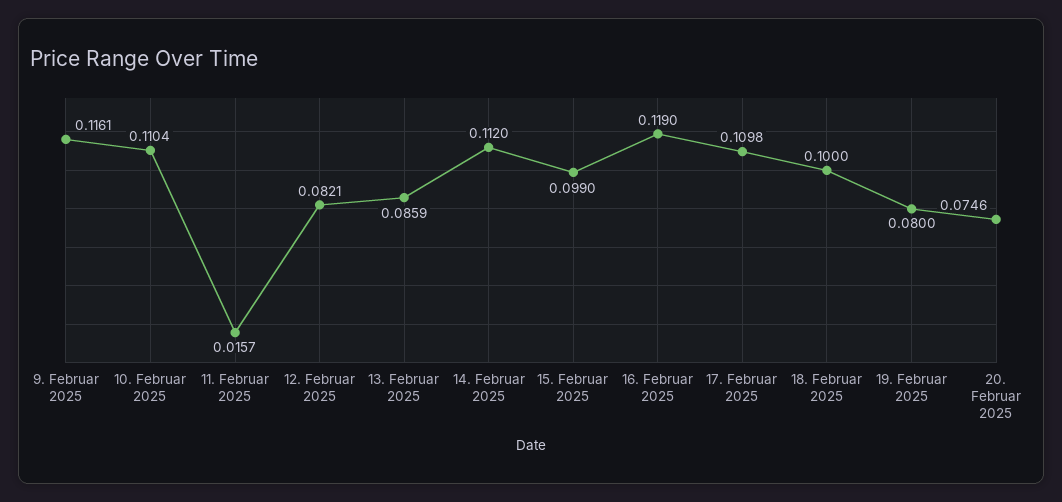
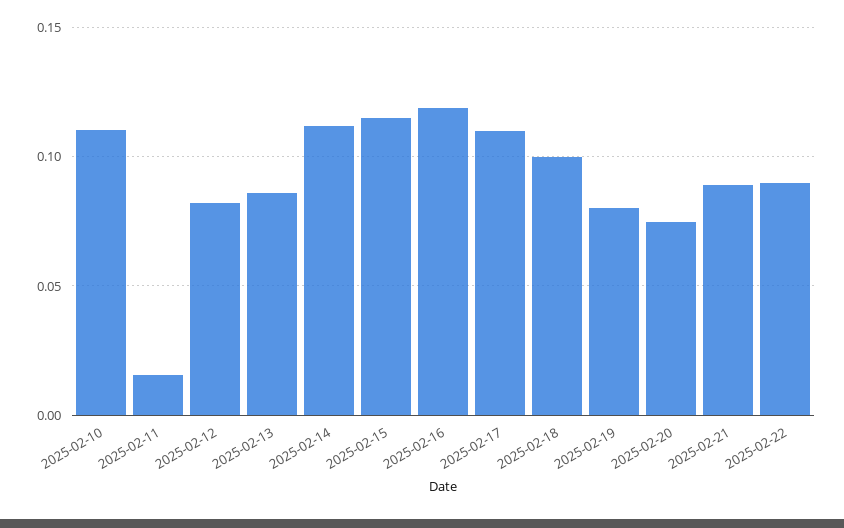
9. Februar 2025: 0.1161 -> none
15. Februar 2025: 0.099 -> 0.115
2025-02-21: none -> 0.09
2025-02-22: none -> 0.09

